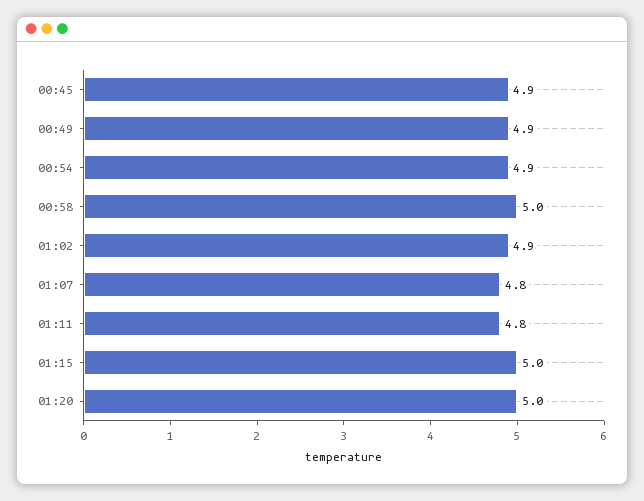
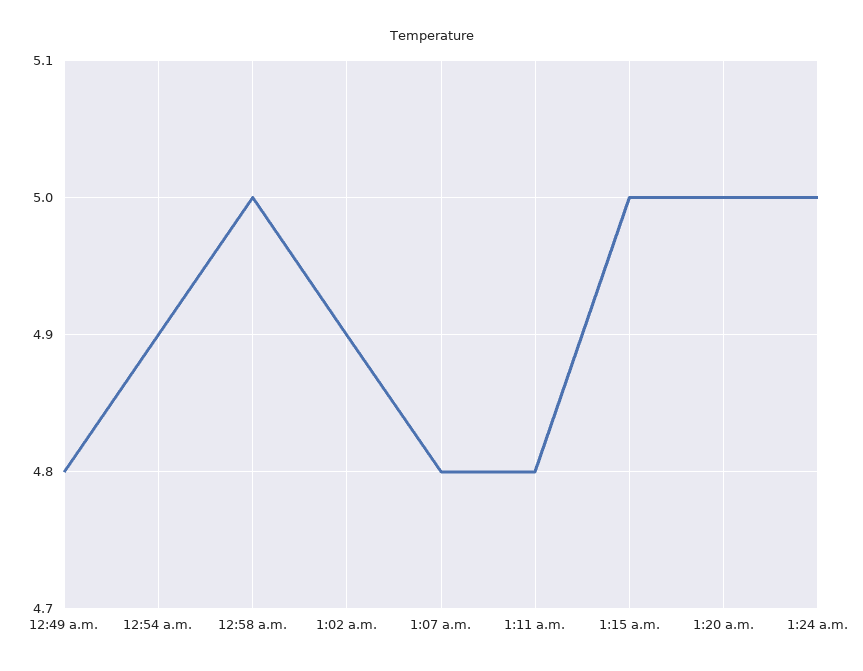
00:45: 4.9 -> none
00:49: 4.9 -> 4.8
1:24 a.m.: none -> 5

